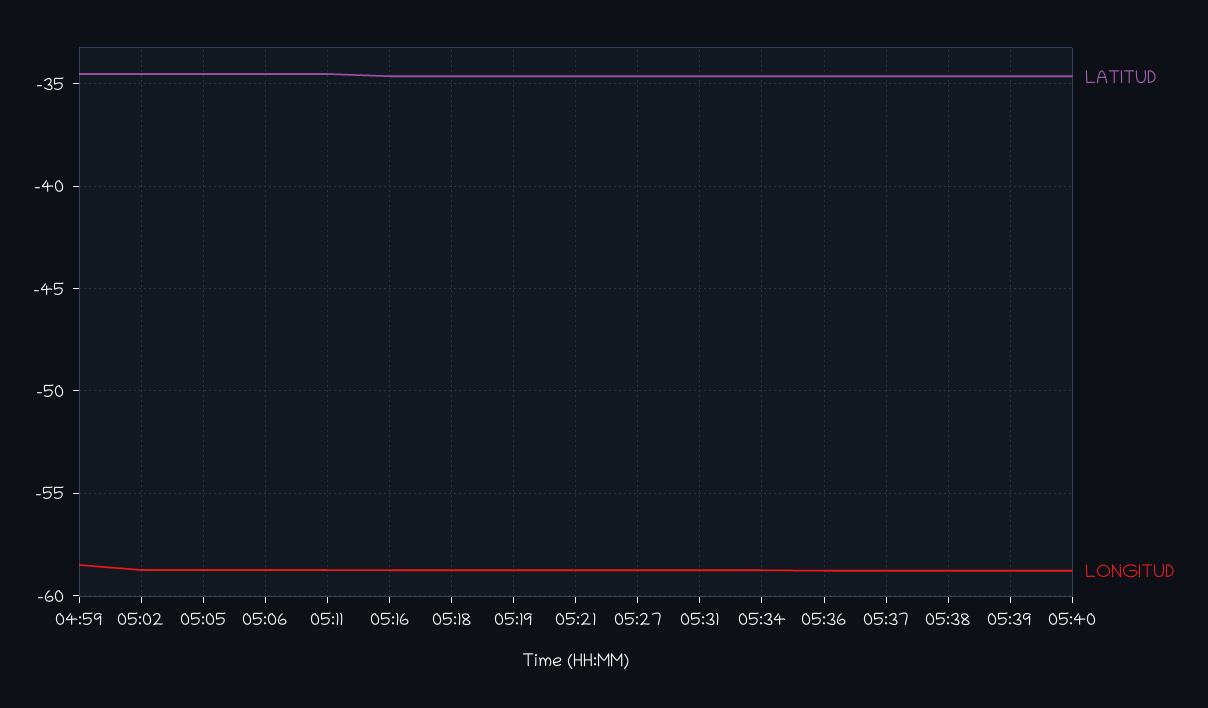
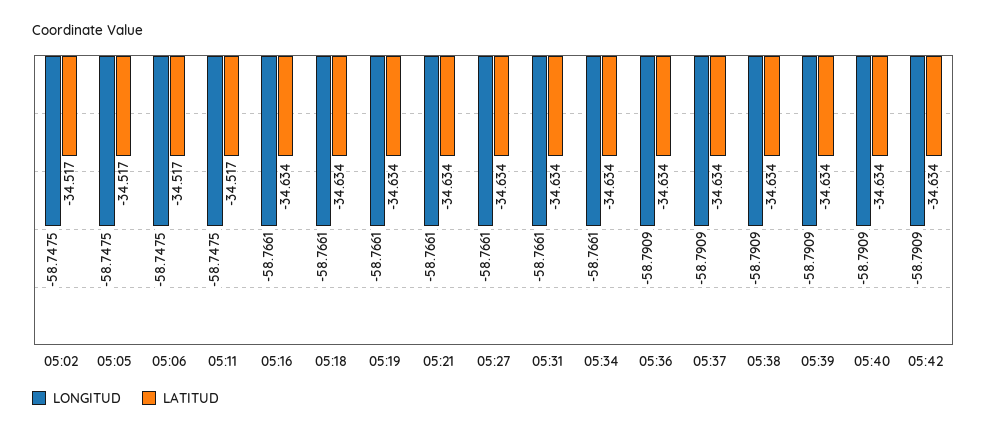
LATITUD, 04:59: -34.5 -> none
LONGITUD, 04:59: -58.5 -> none
LONGITUD, 05:42: none -> -58.7909
LATITUD, 05:42: none -> -34.634

